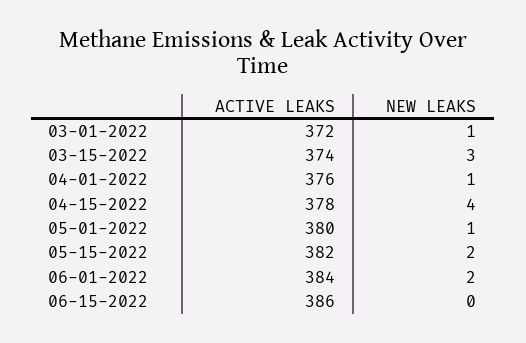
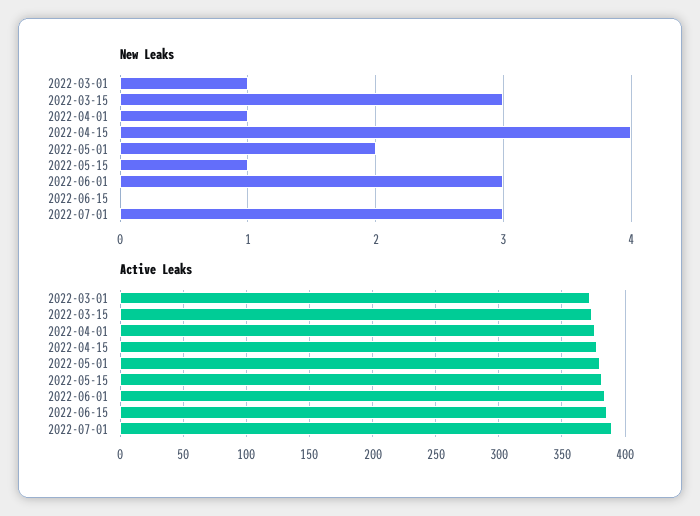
NEW LEAKS, 05-01-2022: 1 -> 2
NEW LEAKS, 05-15-2022: 2 -> 1
NEW LEAKS, 06-01-2022: 2 -> 3
NEW LEAKS, 2022-07-01: none -> 3
ACTIVE LEAKS, 2022-07-01: none -> 390

